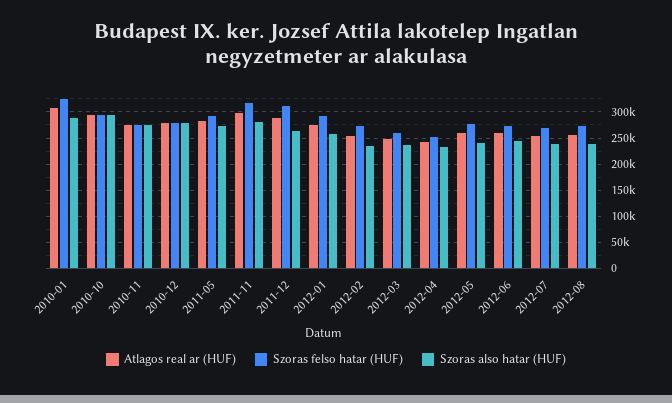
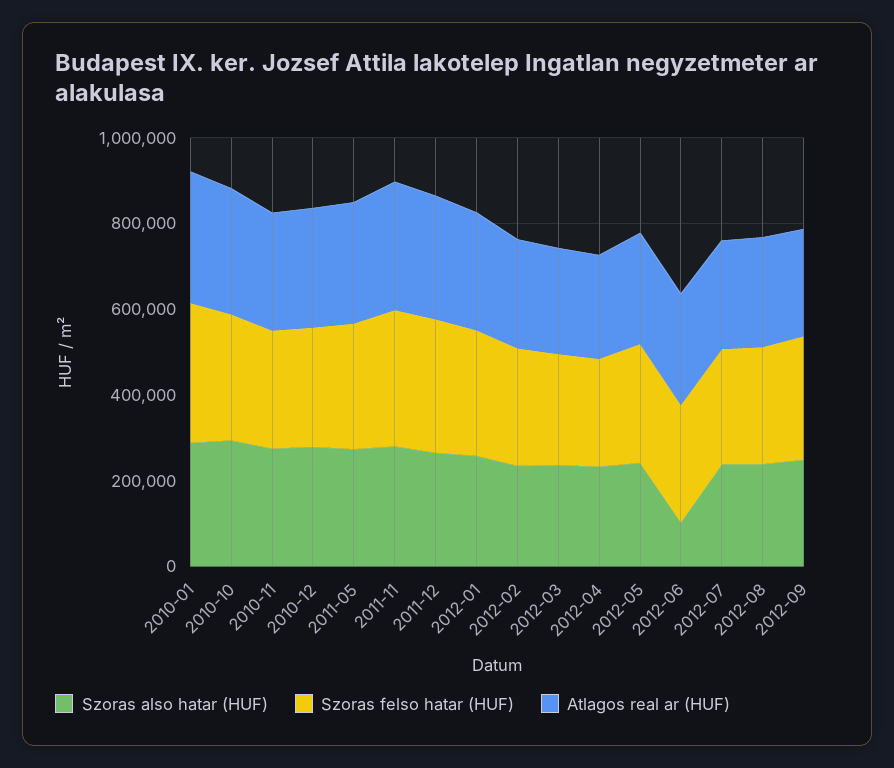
Szoras also hatar (HUF), 2012-06: 250000 -> 100000
Szoras also hatar (HUF), 2012-09: none -> 250000
Szoras felso hatar (HUF), 2012-09: none -> 300000
Atlagos real ar (HUF), 2012-09: none -> 250000

